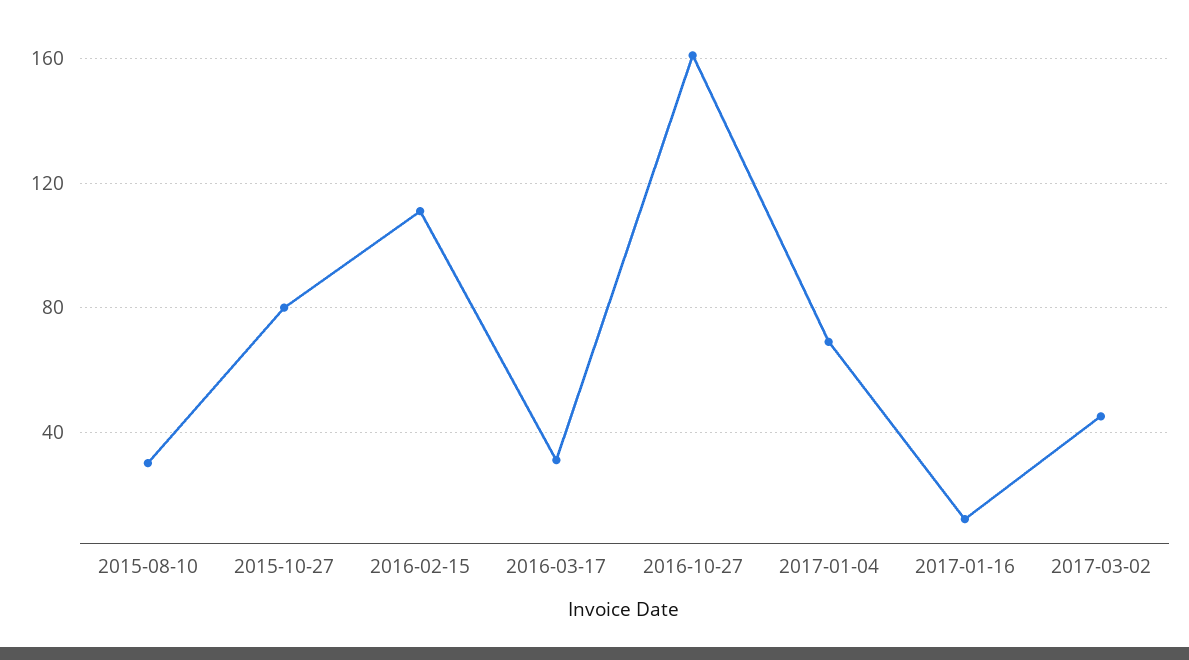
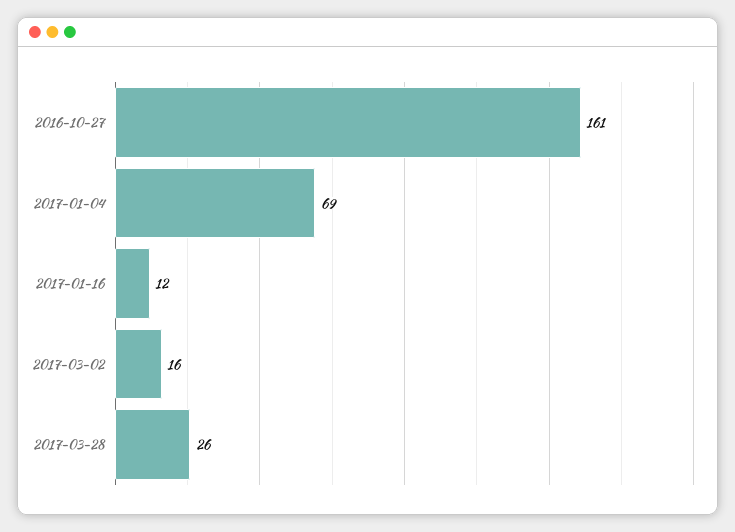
2015-08-10: 30 -> none
2015-10-27: 80 -> none
2016-02-15: 110 -> none
2016-03-17: 30 -> none
2017-03-02: 45 -> 16
2017-03-28: none -> 26

